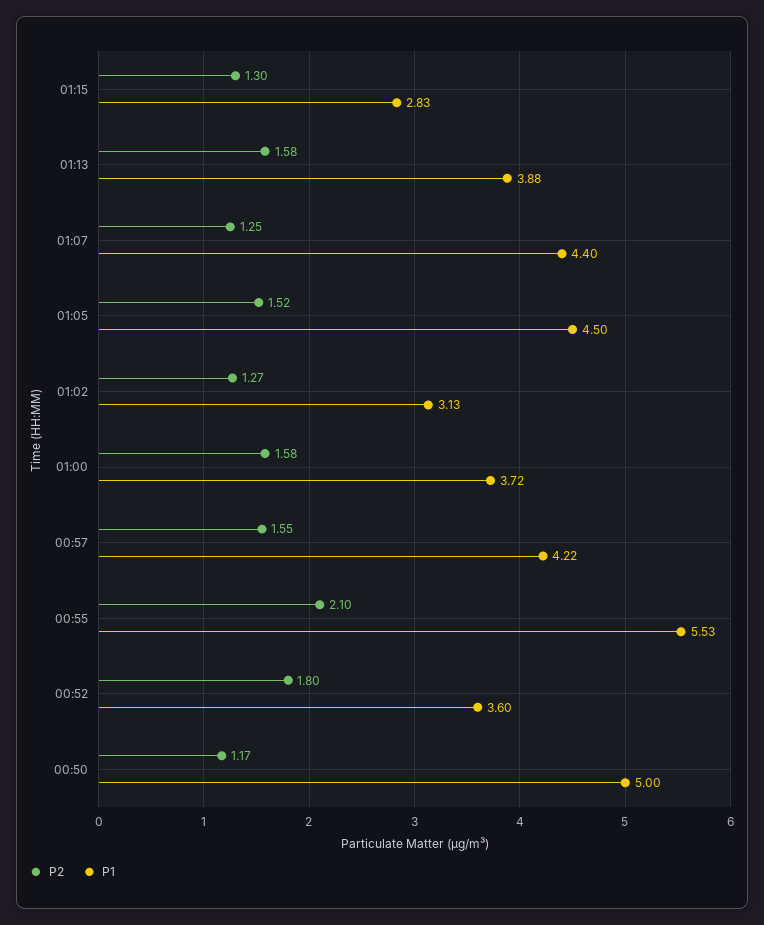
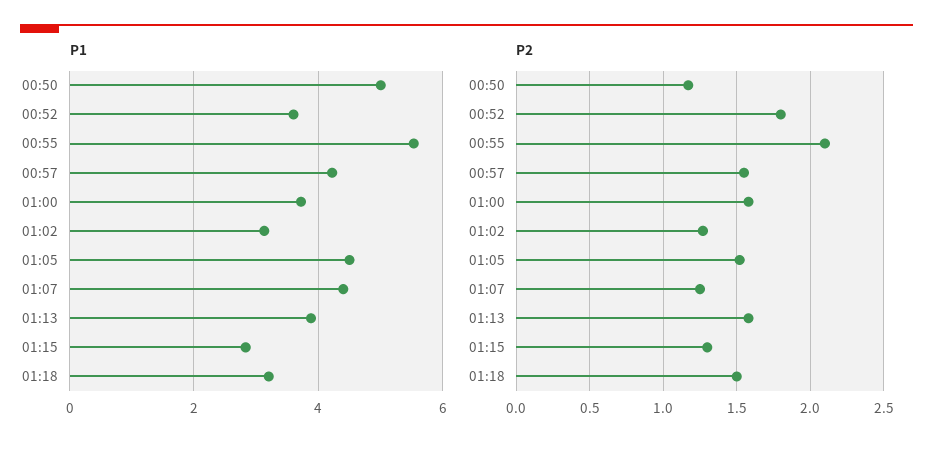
P1, 01:18: none -> 3.2
P2, 01:18: none -> 1.5

